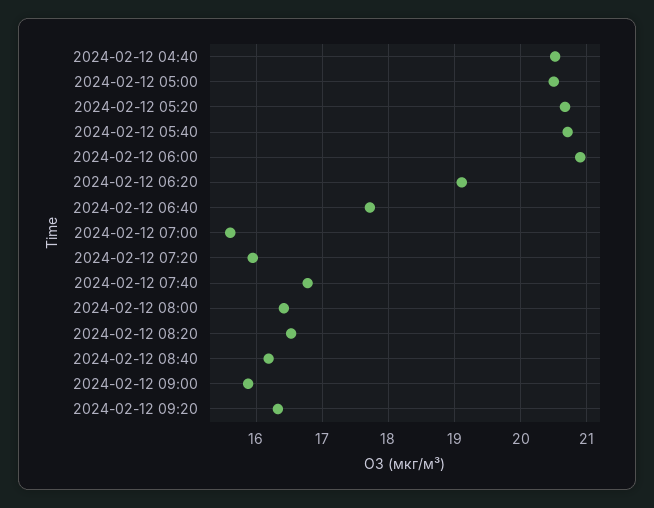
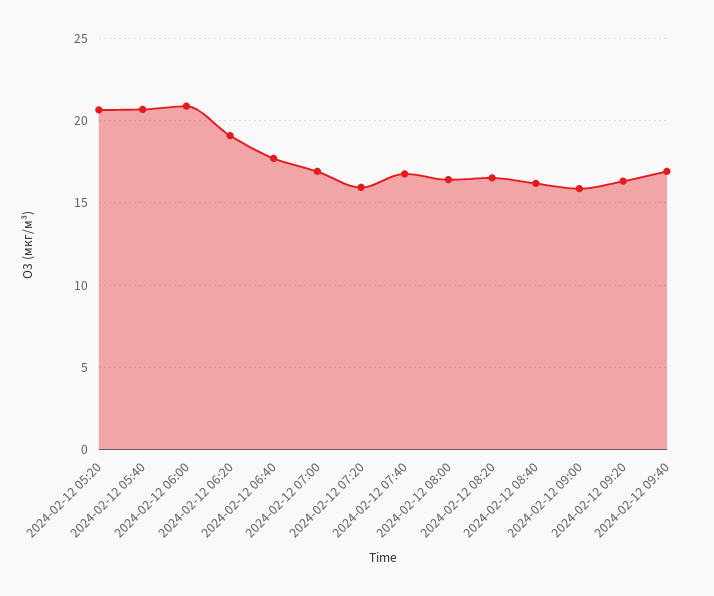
2024-02-12 04:40: 20.5 -> none
2024-02-12 05:00: 20.5 -> none
2024-02-12 07:00: 15.6 -> 17
2024-02-12 09:40: none -> 17

